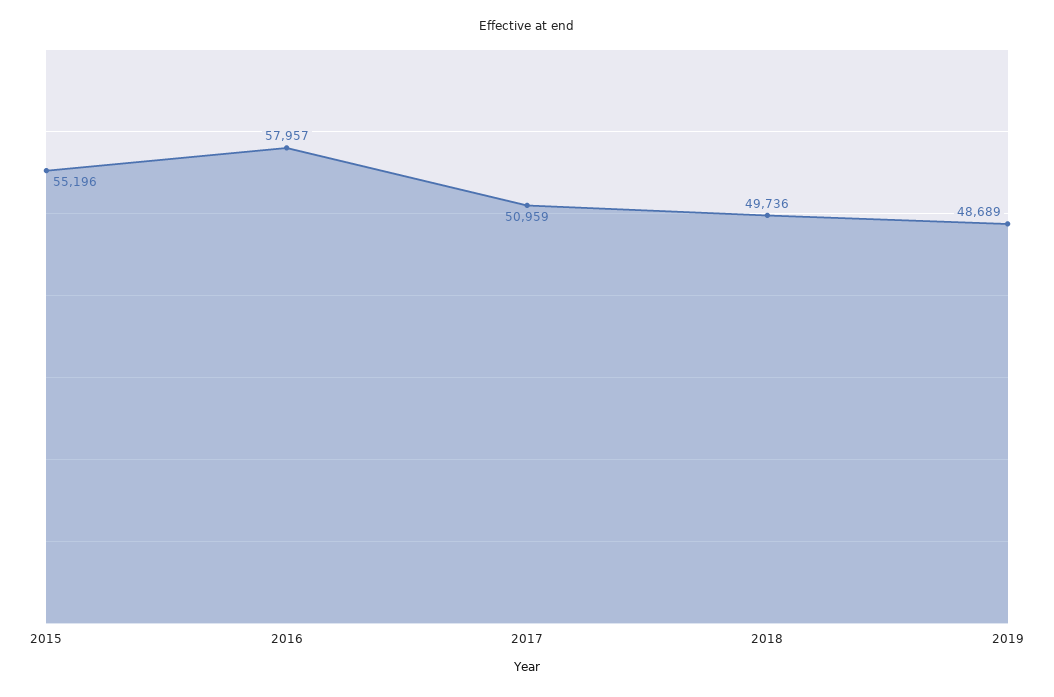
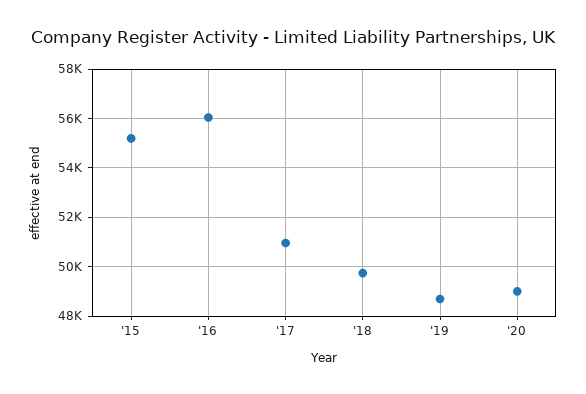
2016: 57957 -> 56000
'20: none -> 49000

